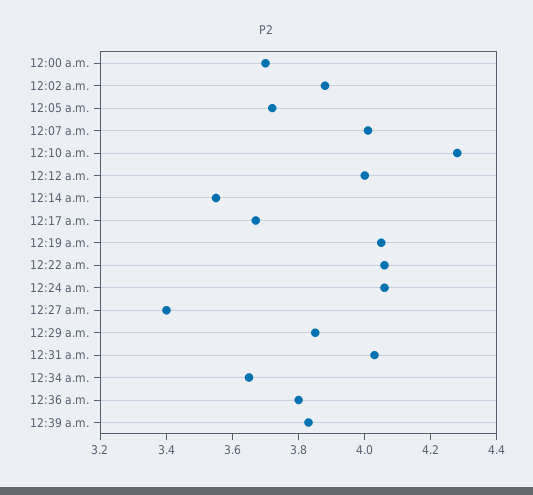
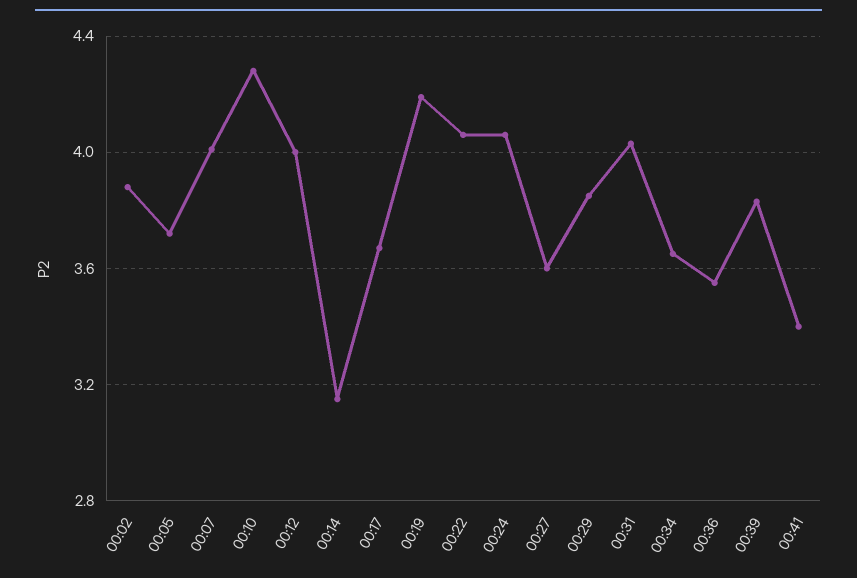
12:00 a.m.: 3.7 -> none
12:14 a.m.: 3.55 -> 3.15
12:19 a.m.: 4.05 -> 4.2
12:27 a.m.: 3.4 -> 3.6
12:36 a.m.: 3.8 -> 3.55
00:41: none -> 3.4

